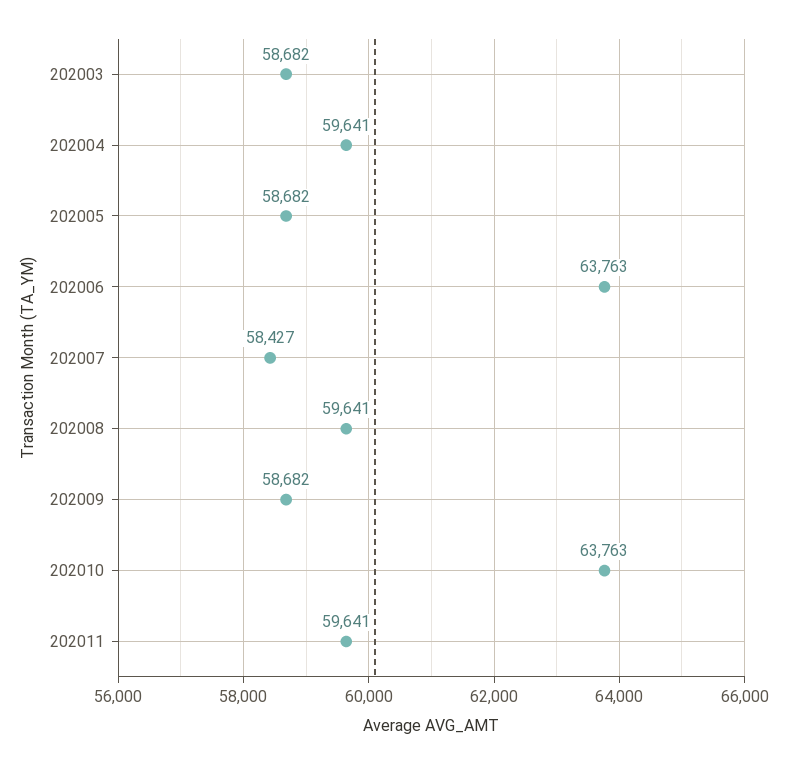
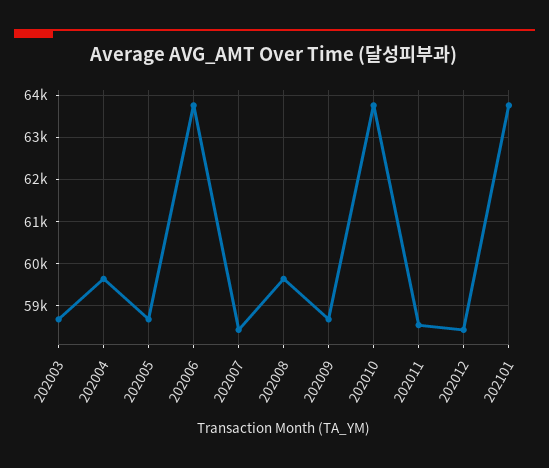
202011: 59641 -> 58600
202012: none -> 58400
202101: none -> 63800

